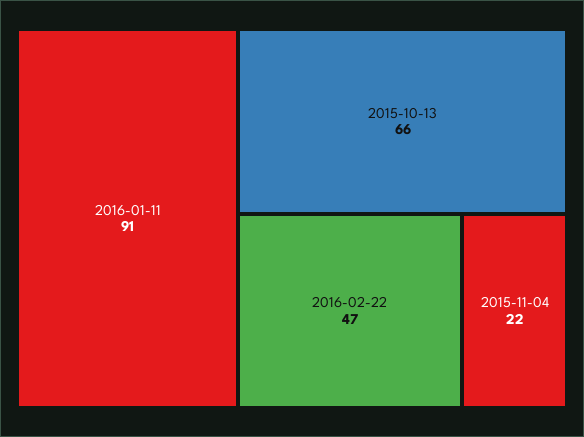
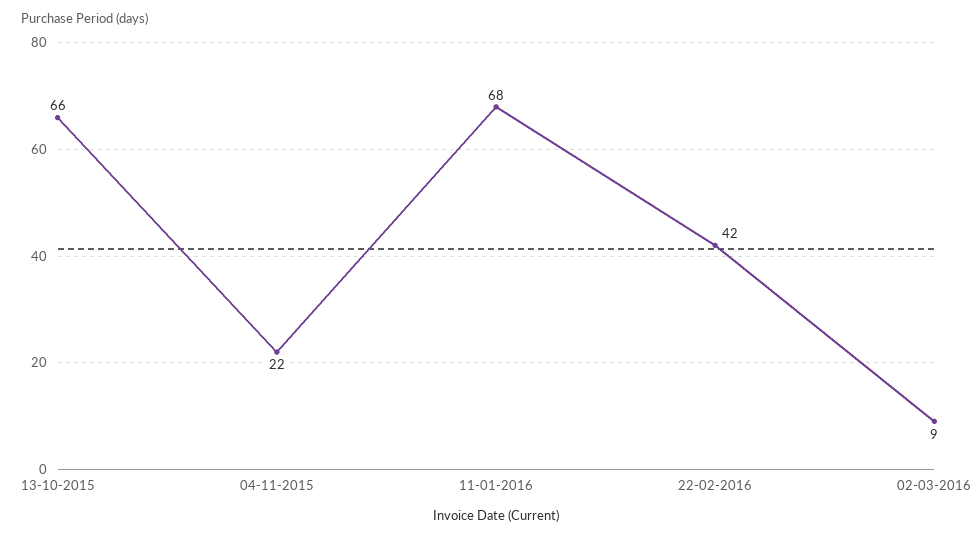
2016-01-11: 91 -> 68
2016-02-22: 47 -> 42
02-03-2016: none -> 9

